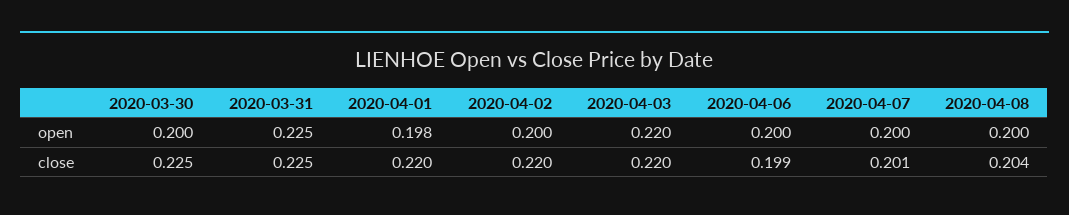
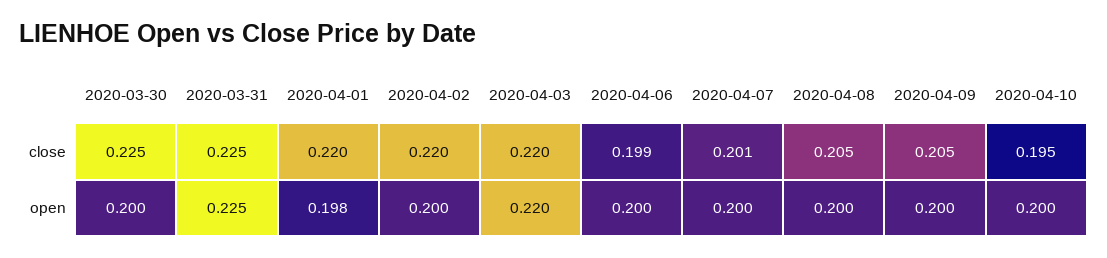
2020-04-08, close: 0.204 -> 0.205
2020-04-09, close: none -> 0.205
2020-04-10, close: none -> 0.195
2020-04-09, open: none -> 0.2
2020-04-10, open: none -> 0.2

